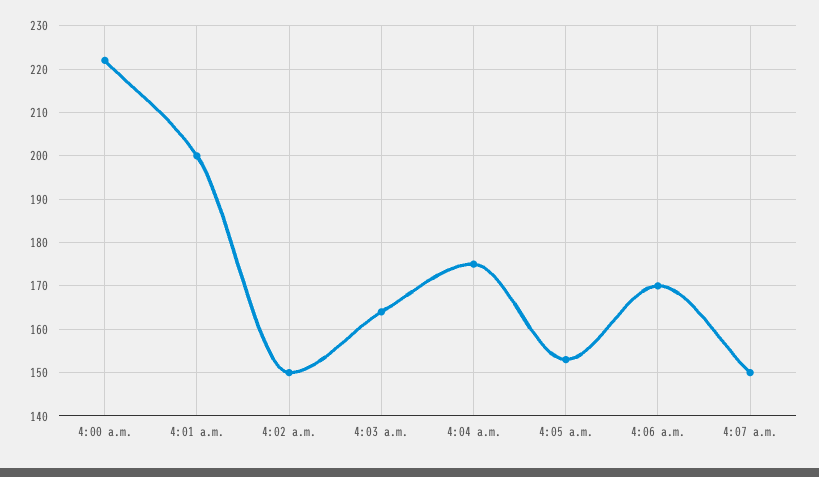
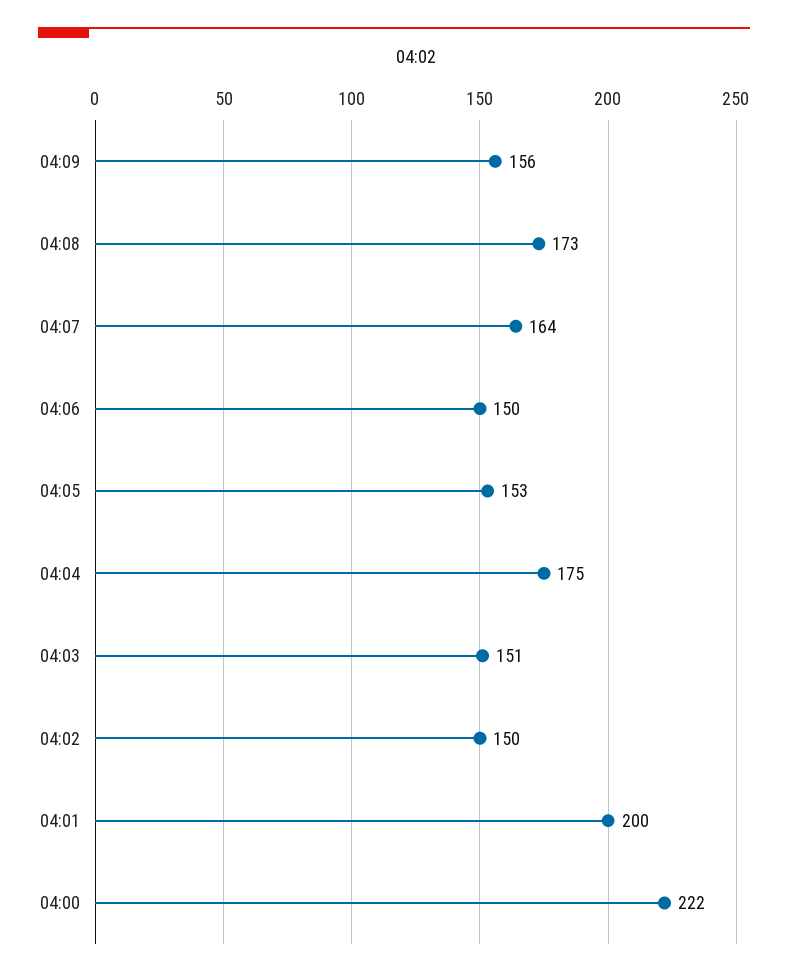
4:03 a.m.: 165 -> 151
4:06 a.m.: 170 -> 150
4:07 a.m.: 150 -> 164
04:09: none -> 156
04:08: none -> 173

